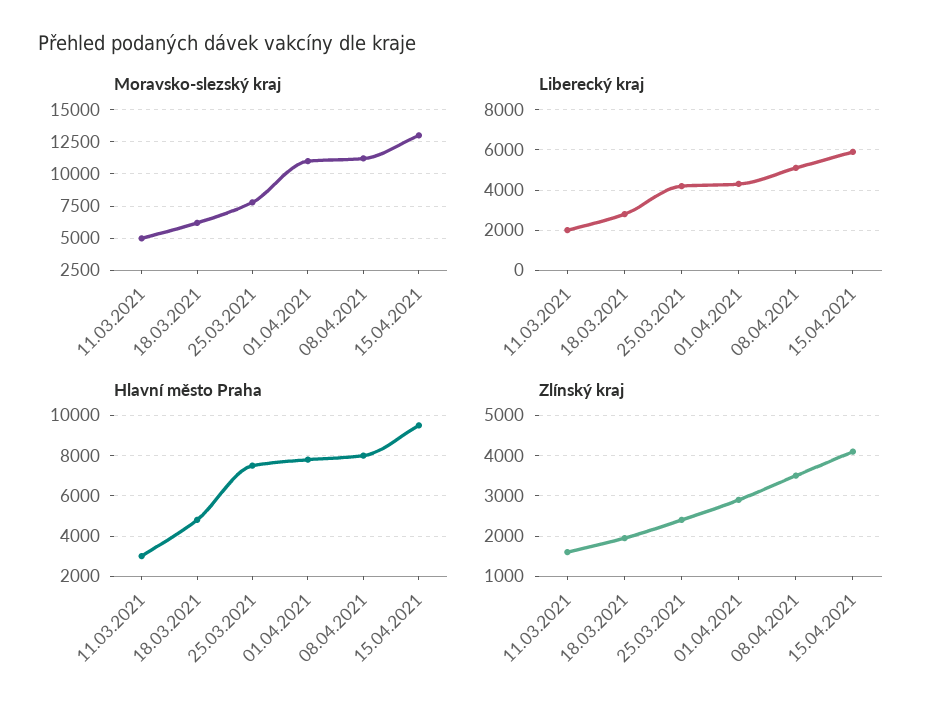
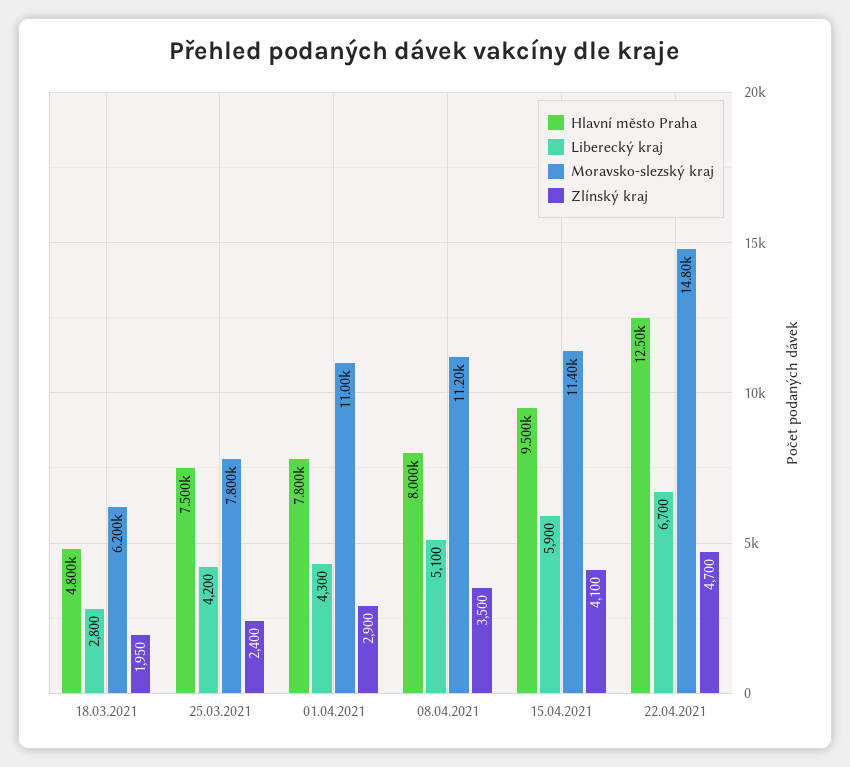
Moravsko-slezský kraj, 11.03.2021: 5000 -> none
Moravsko-slezský kraj, 15.04.2021: 13000 -> 11400
Liberecký kraj, 11.03.2021: 2000 -> none
Hlavní město Praha, 11.03.2021: 3000 -> none
Zlínský kraj, 11.03.2021: 1600 -> none
Hlavní město Praha, 22.04.2021: none -> 12500
Liberecký kraj, 22.04.2021: none -> 6700
Moravsko-slezský kraj, 22.04.2021: none -> 14800
Zlínský kraj, 22.04.2021: none -> 4700

